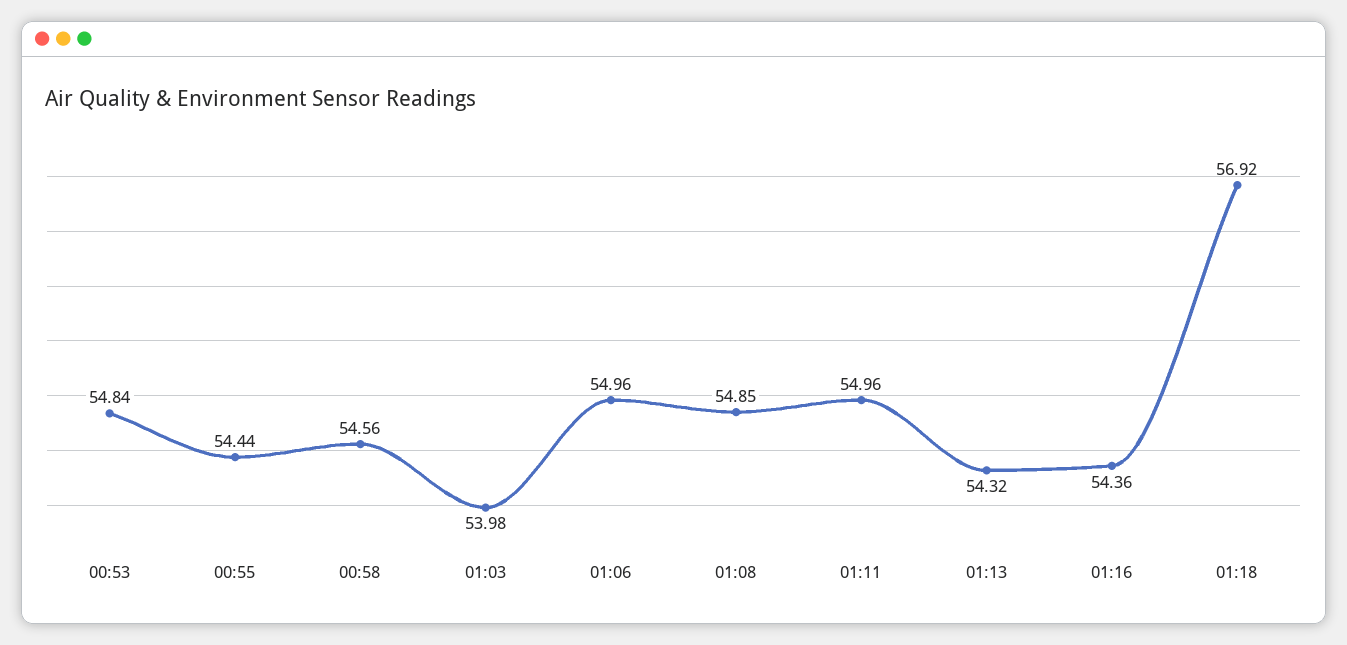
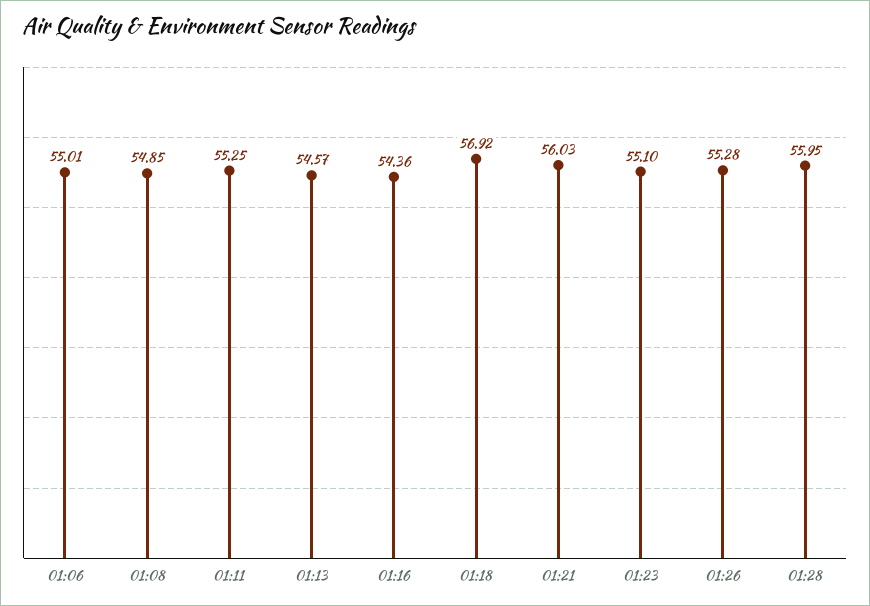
00:53: 54.84 -> none
00:55: 54.44 -> none
00:58: 54.56 -> none
01:03: 53.98 -> none
01:06: 54.96 -> 55.01
01:11: 54.96 -> 55.25
01:13: 54.32 -> 54.57
01:21: none -> 56.03
01:23: none -> 55.1
01:26: none -> 55.28
01:28: none -> 55.95

